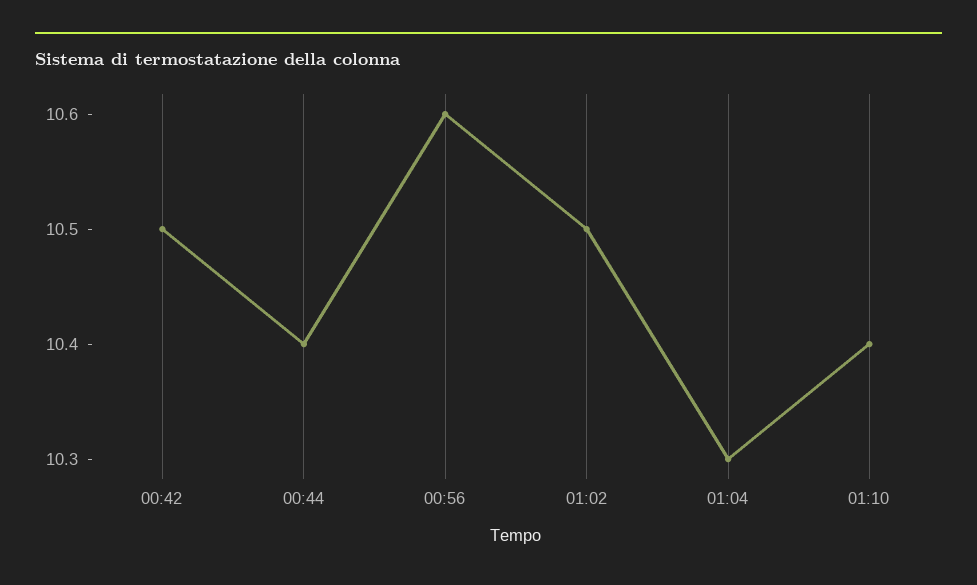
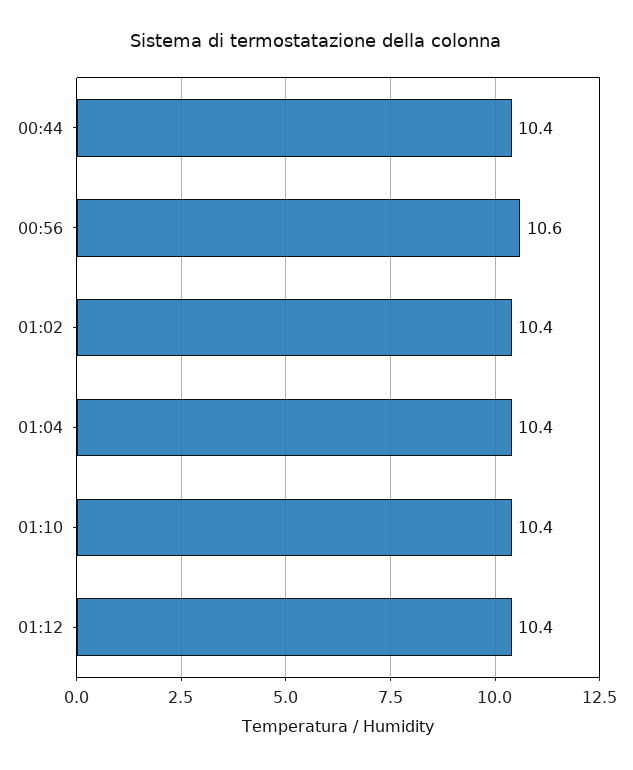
00:42: 10.5 -> none
01:02: 10.5 -> 10.4
01:04: 10.3 -> 10.4
01:12: none -> 10.4

